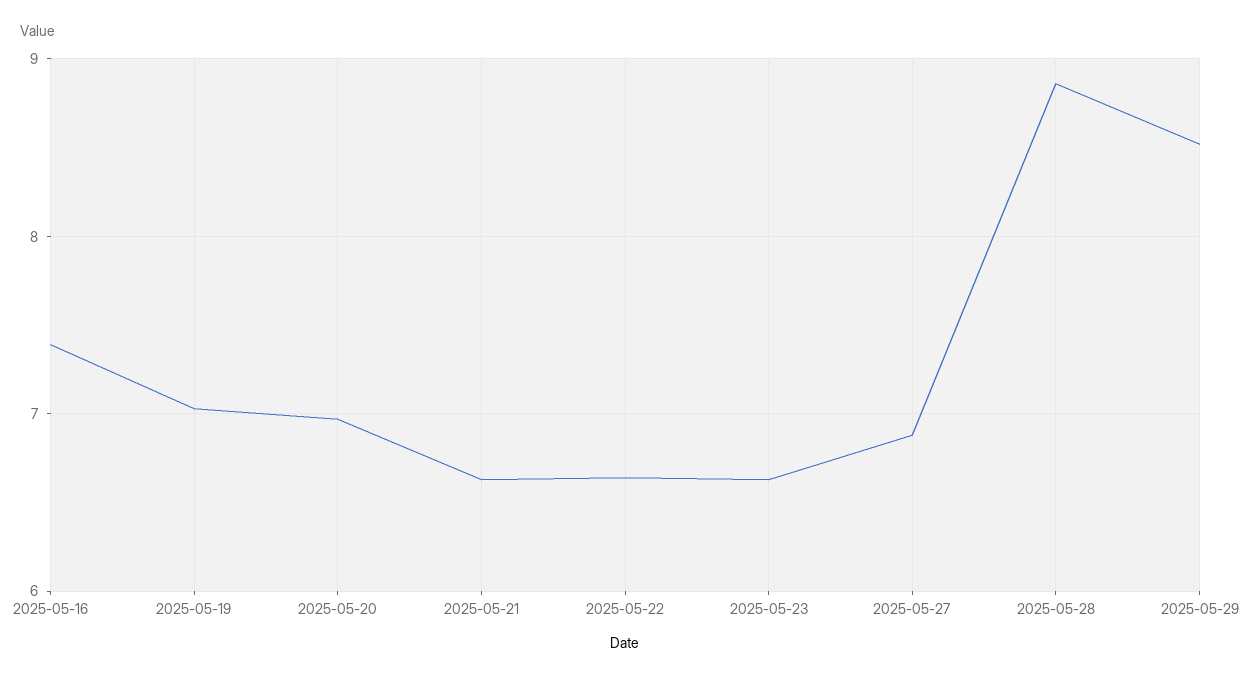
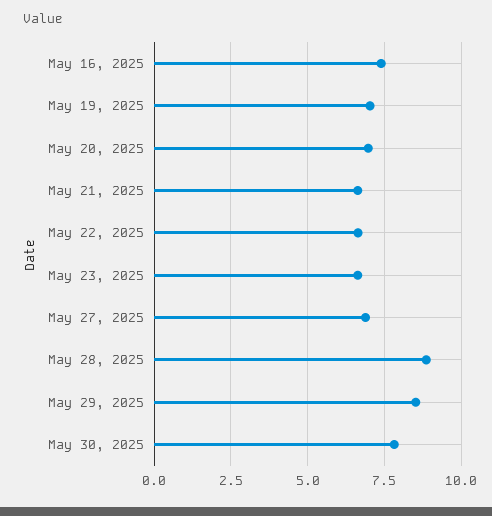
May 30, 2025: none -> 7.75

